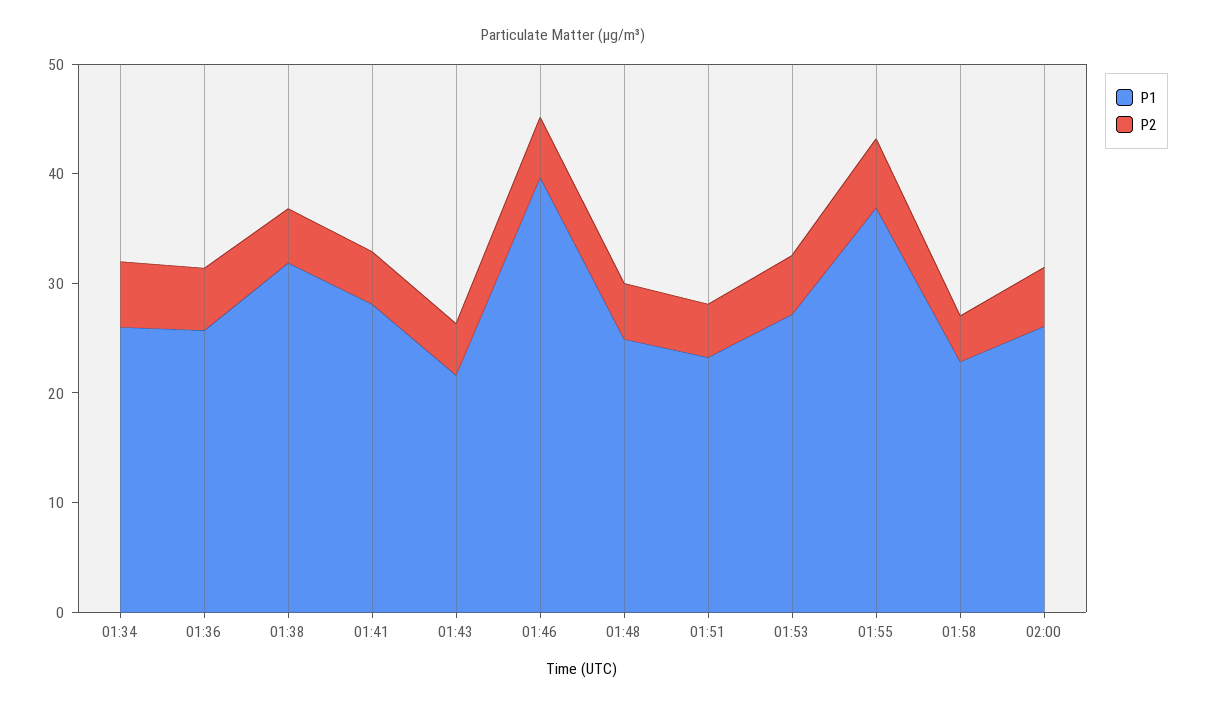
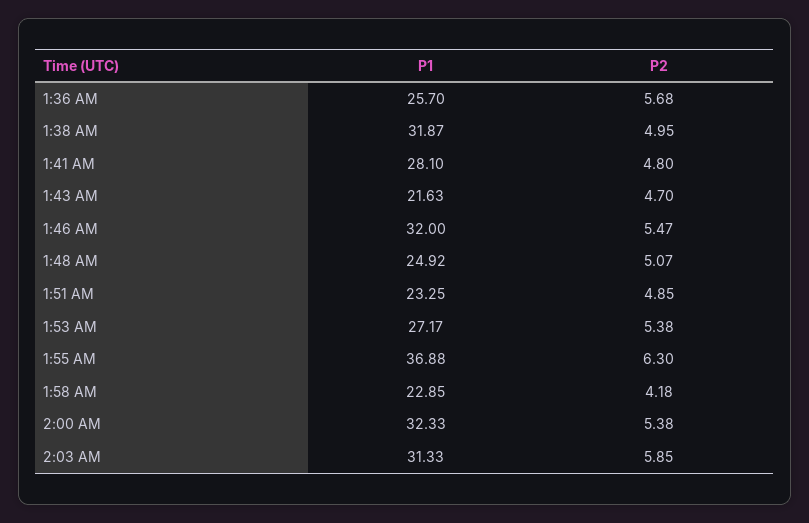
P1, 01:34: 26 -> none
P2, 01:34: 6 -> none
P1, 01:46: 40 -> 32
P1, 02:00: 26 -> 32.33
P1, 2:03 AM: none -> 31.33
P2, 2:03 AM: none -> 5.85

